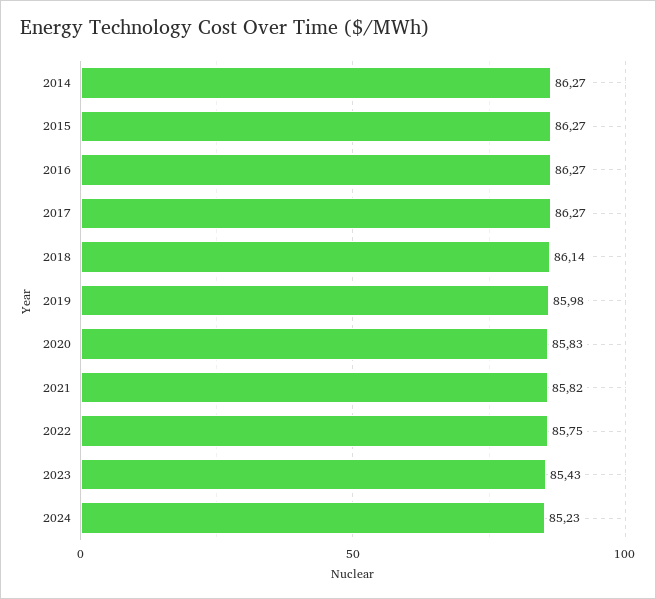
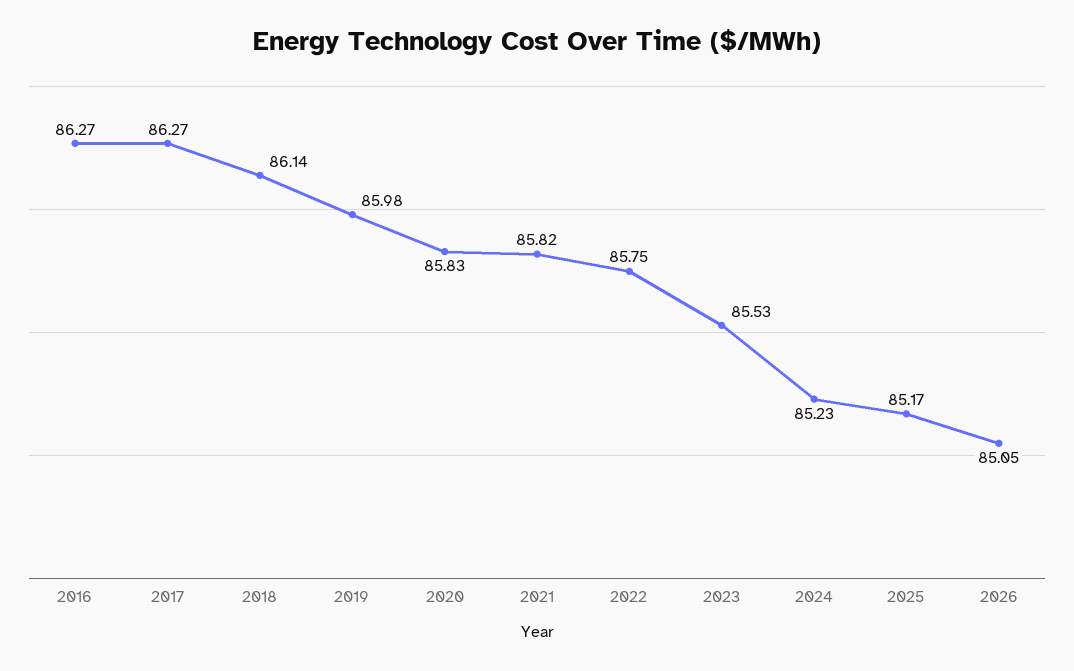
2014: 86.27 -> none
2015: 86.27 -> none
2023: 85.43 -> 85.53
2025: none -> 85.17
2026: none -> 85.05

